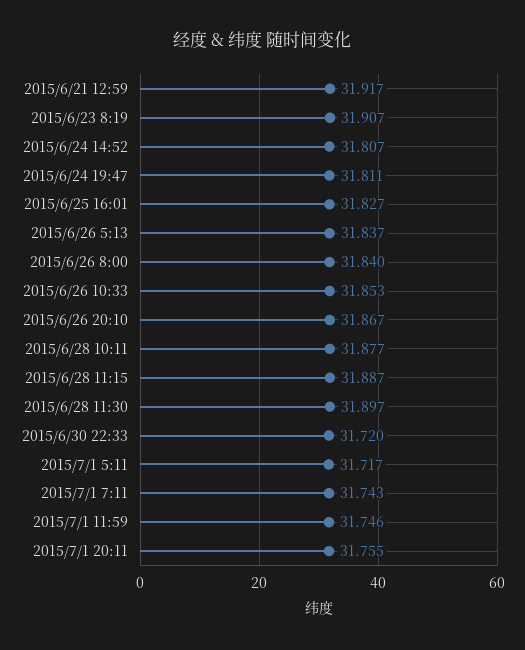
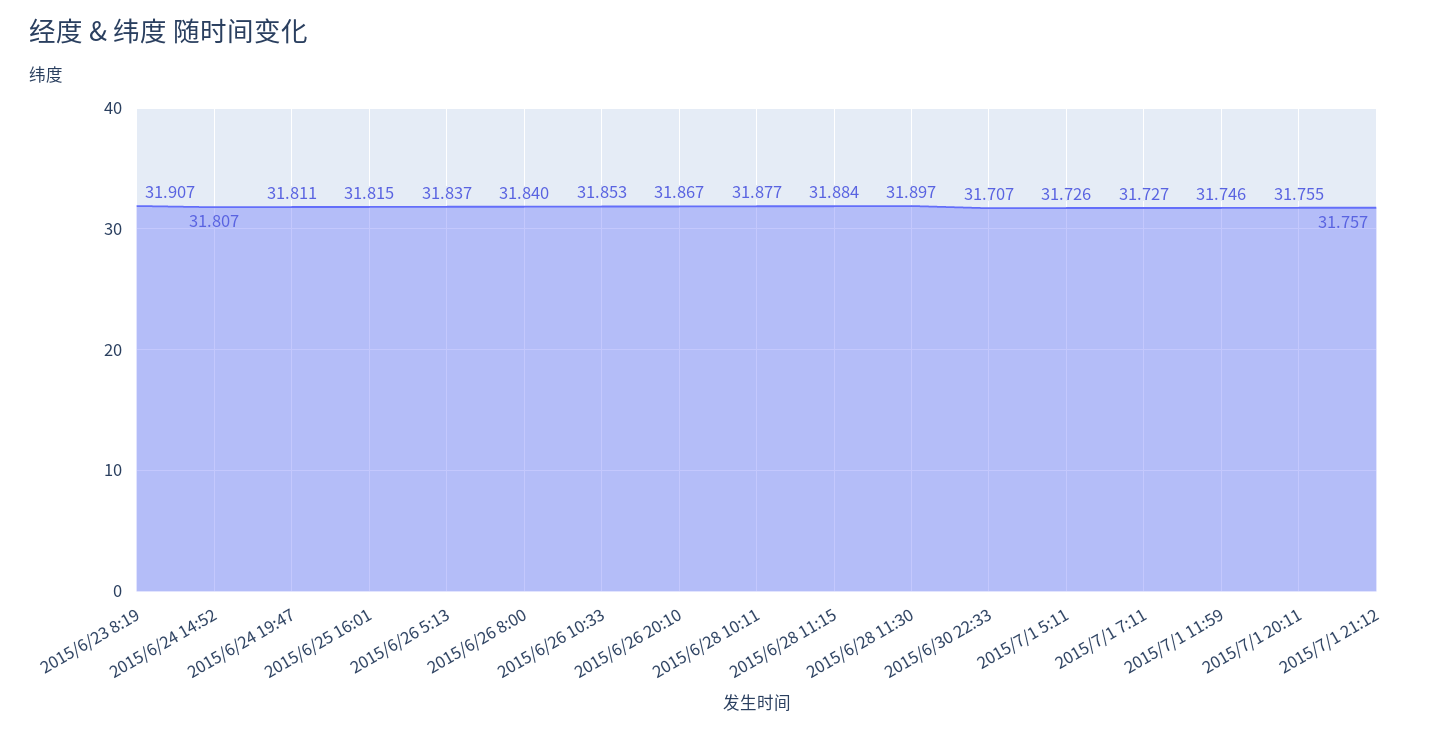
2015/6/21 12:59: 31.917 -> none
2015/6/25 16:01: 31.827 -> 31.815
2015/6/28 11:15: 31.887 -> 31.884
2015/6/30 22:33: 31.72 -> 31.707
2015/7/1 5:11: 31.717 -> 31.726
2015/7/1 7:11: 31.743 -> 31.727
2015/7/1 21:12: none -> 31.757

